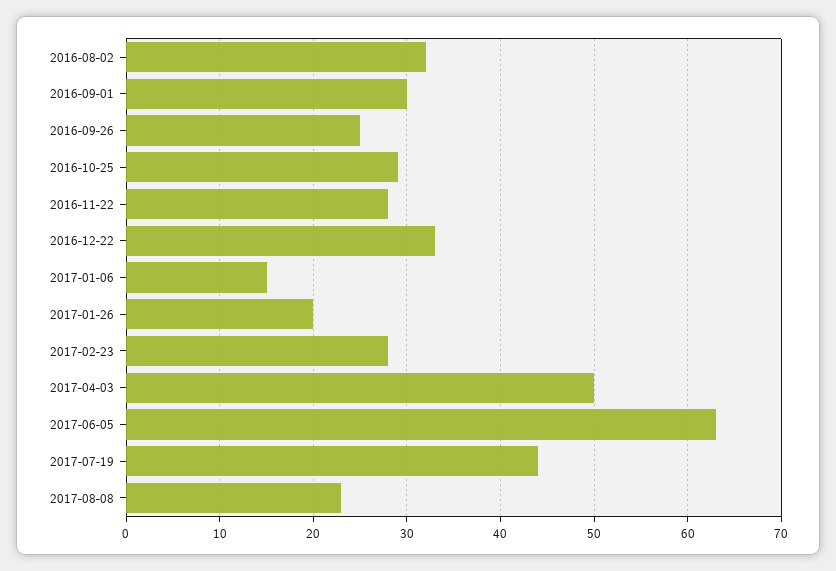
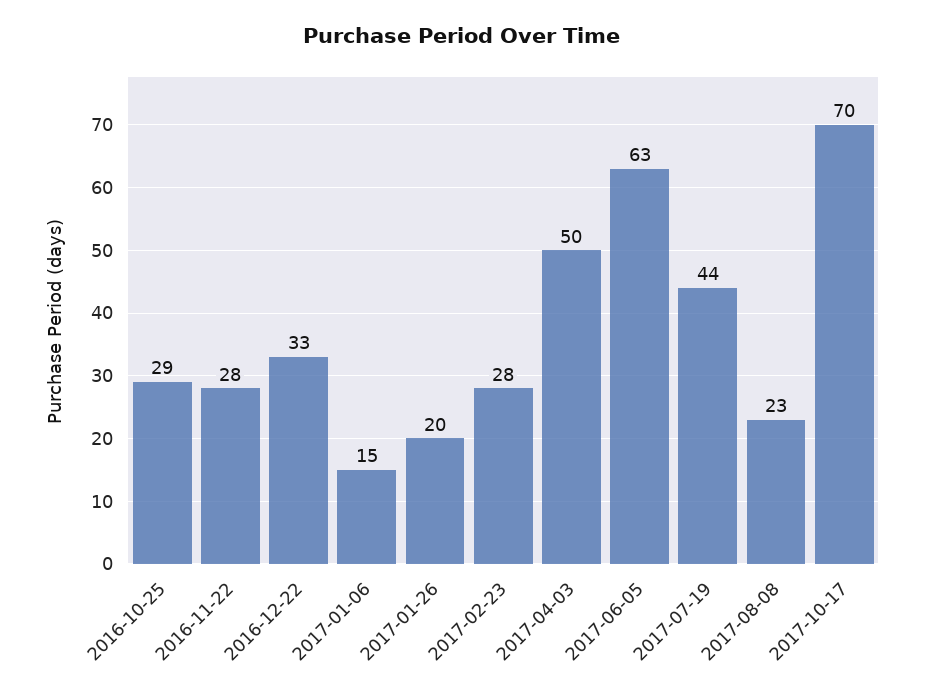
2016-08-02: 32 -> none
2016-09-01: 30 -> none
2016-09-26: 25 -> none
2017-10-17: none -> 70

